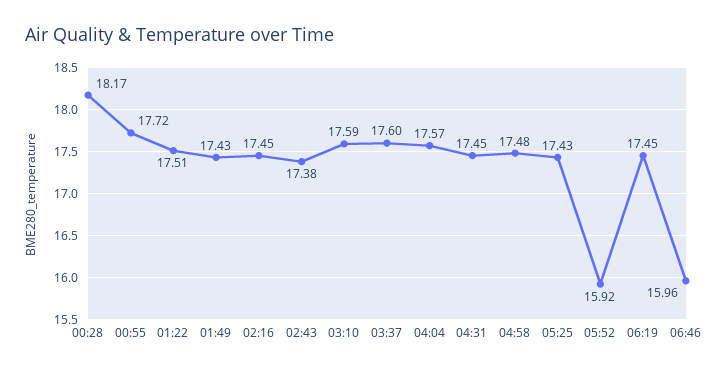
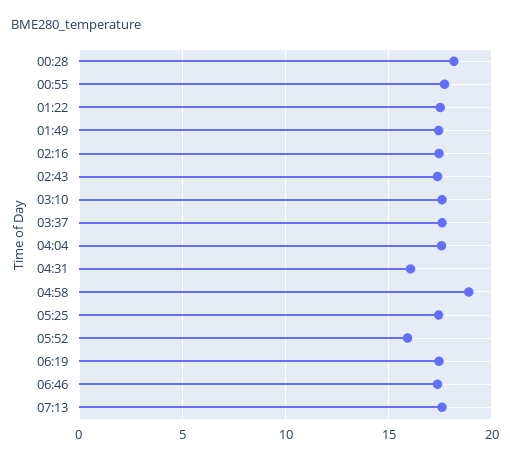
04:31: 17.45 -> 16
04:58: 17.48 -> 19
06:46: 15.96 -> 17.5
07:13: none -> 17.5

